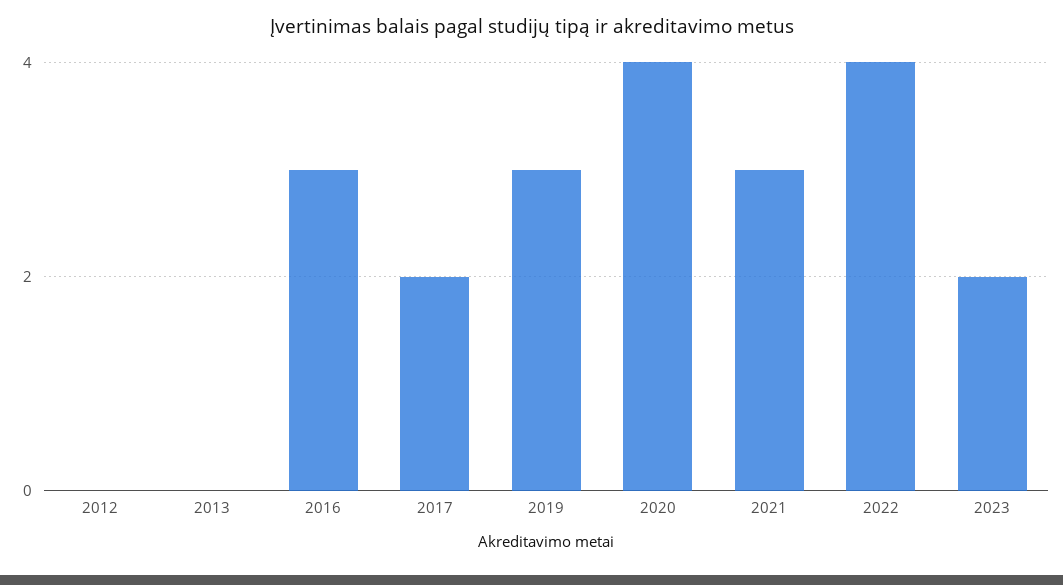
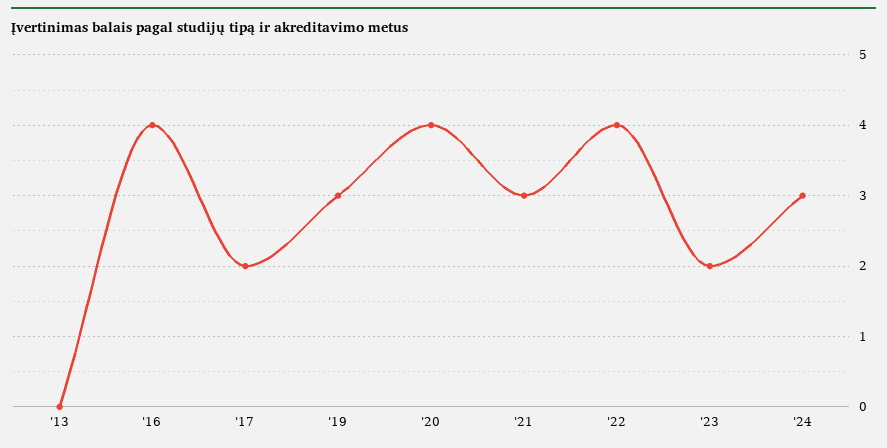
2012: 0 -> none
2016: 3 -> 4
'24: none -> 3

